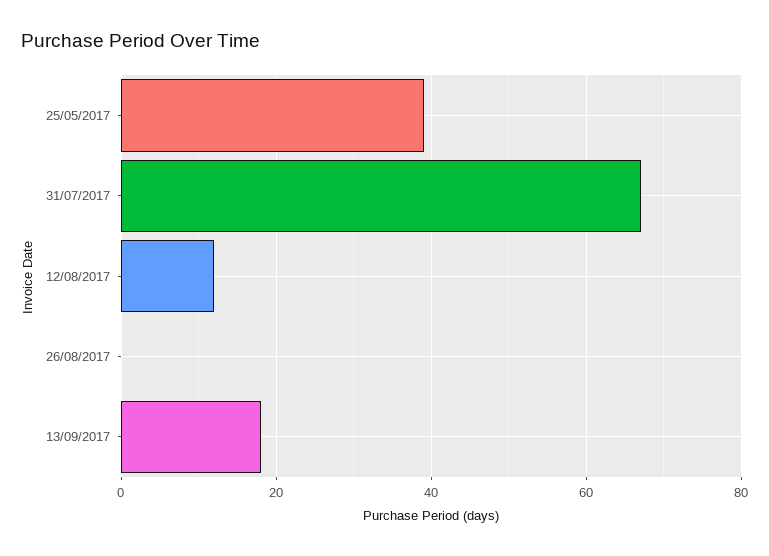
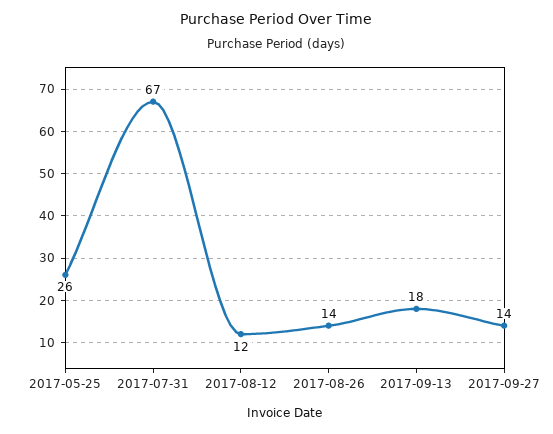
25/05/2017: 40 -> 26
26/08/2017: 0 -> 14
2017-09-27: none -> 14

